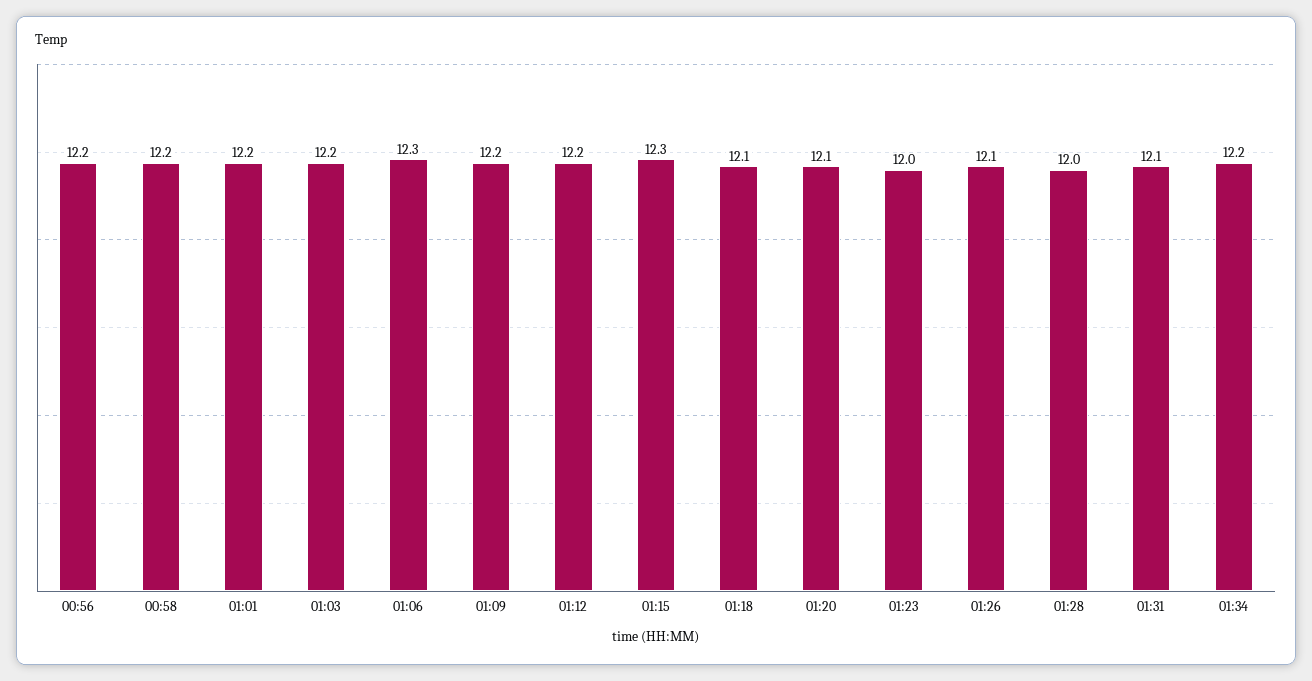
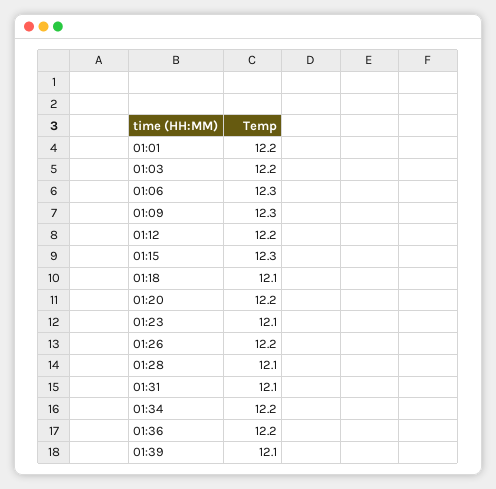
00:56: 12.2 -> none
00:58: 12.2 -> none
01:09: 12.2 -> 12.3
01:20: 12.1 -> 12.2
01:23: 12 -> 12.1
01:26: 12.1 -> 12.2
01:28: 12 -> 12.1
01:36: none -> 12.2
01:39: none -> 12.1

